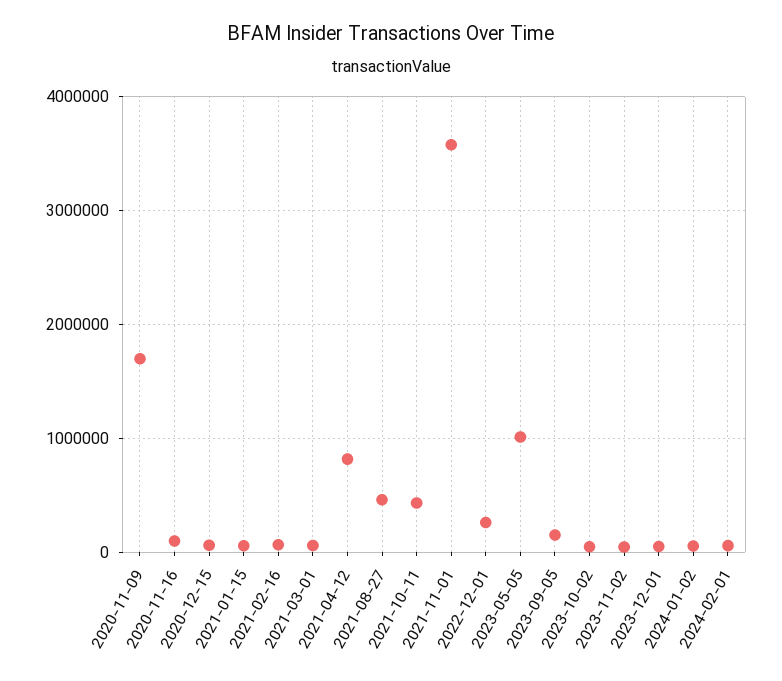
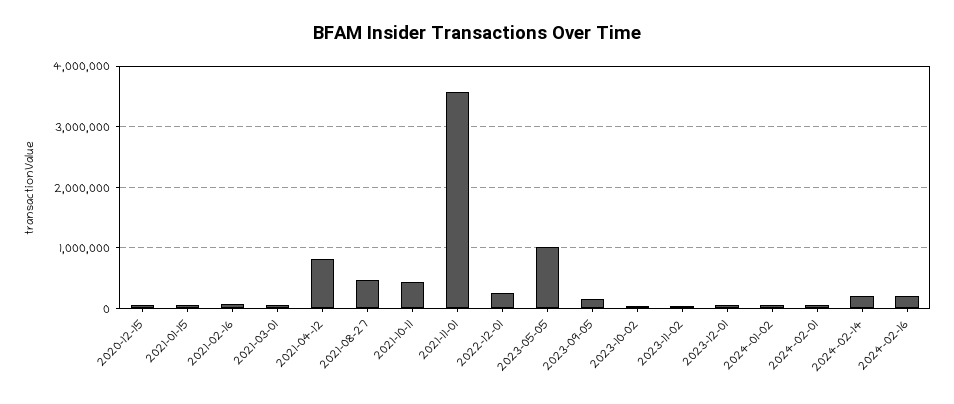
2020-11-09: 1700000 -> none
2020-11-16: 100000 -> none
2024-02-14: none -> 200000
2024-02-16: none -> 200000

